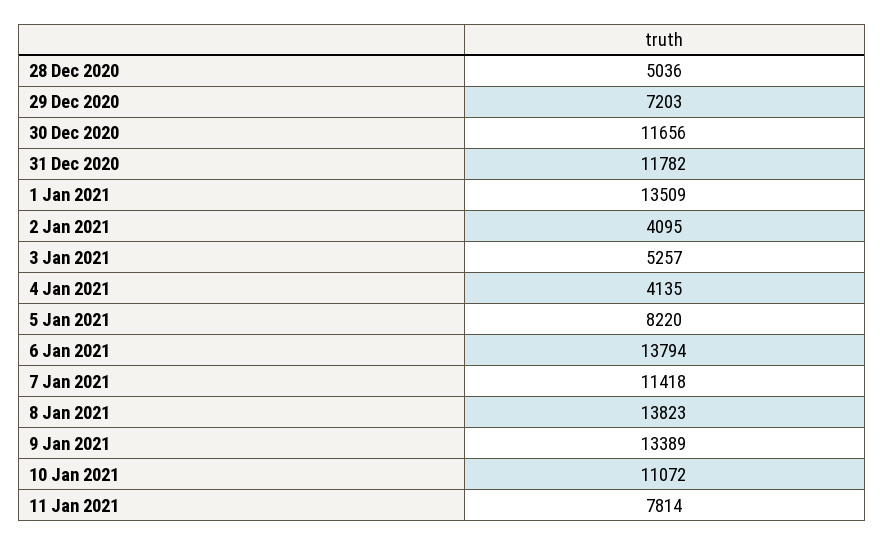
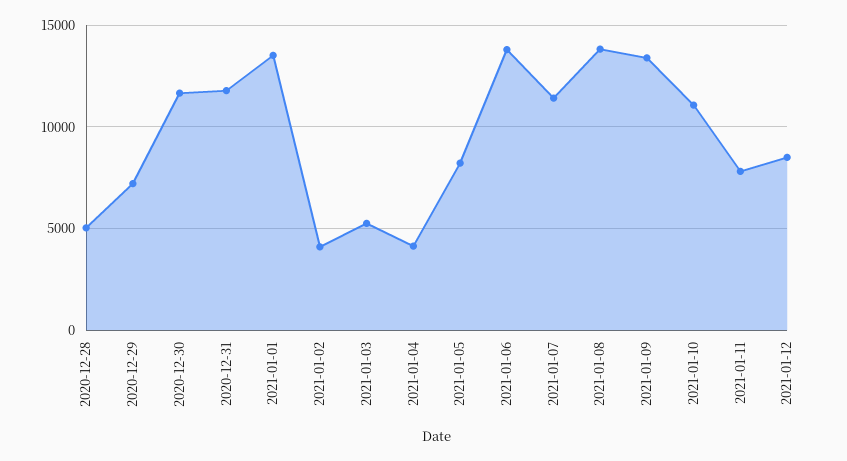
2021-01-12: none -> 8500

